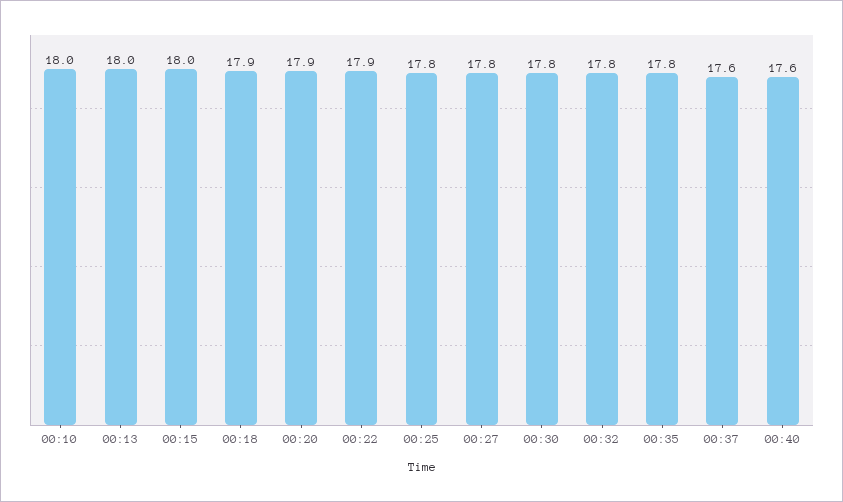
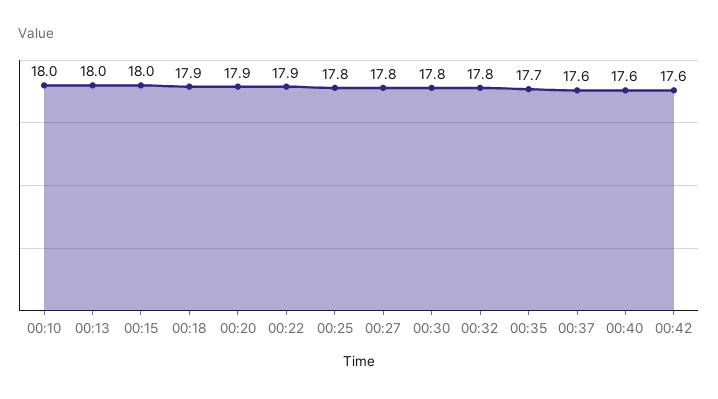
00:35: 17.8 -> 17.7
00:42: none -> 17.6

